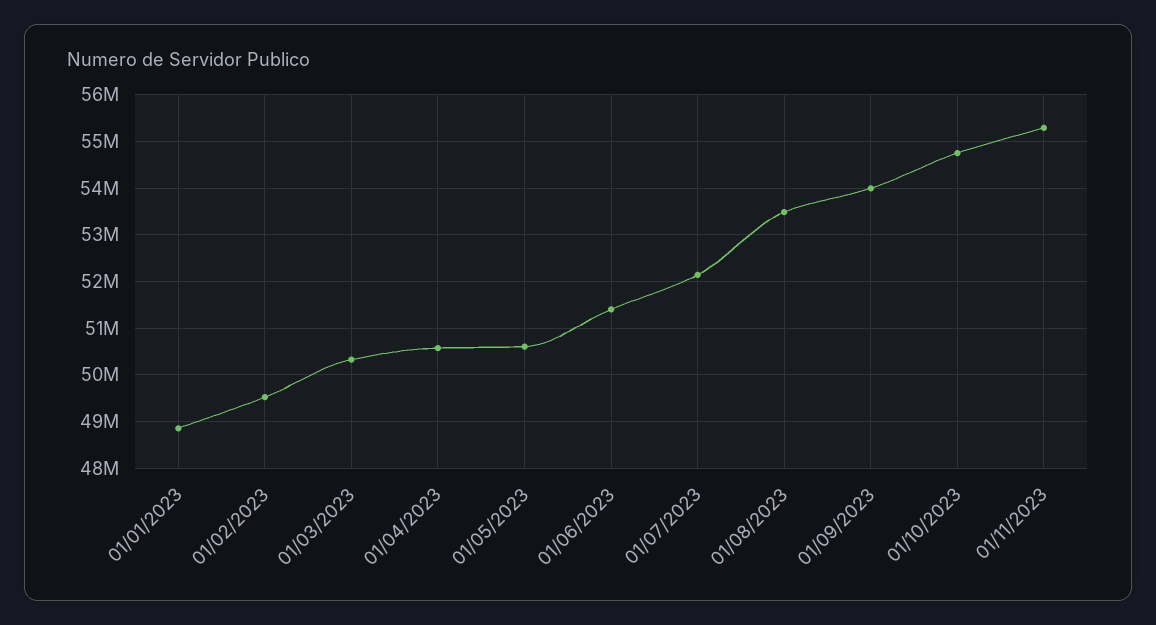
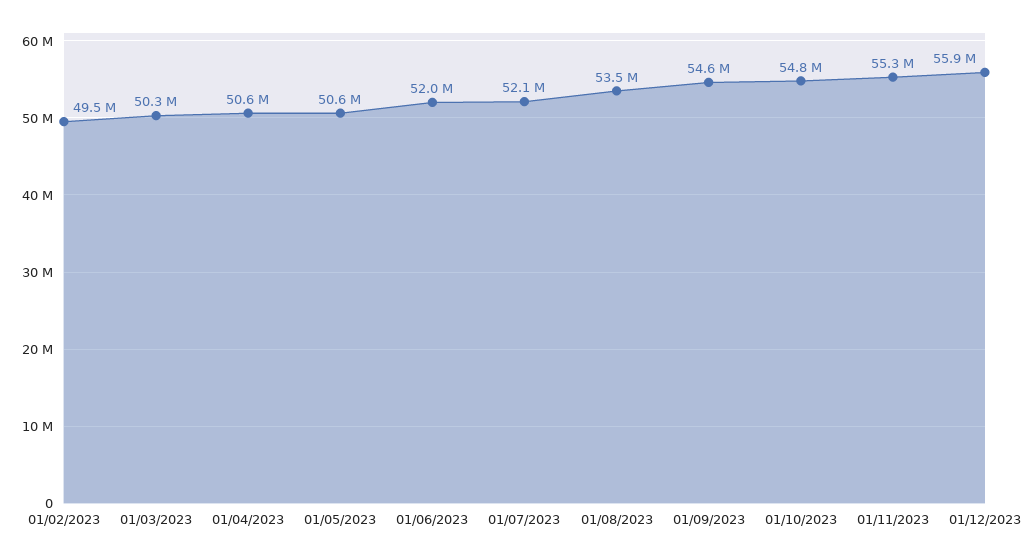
01/01/2023: 48800000 -> none
01/06/2023: 51400000 -> 52000000
01/09/2023: 54000000 -> 54600000
01/12/2023: none -> 55900000

